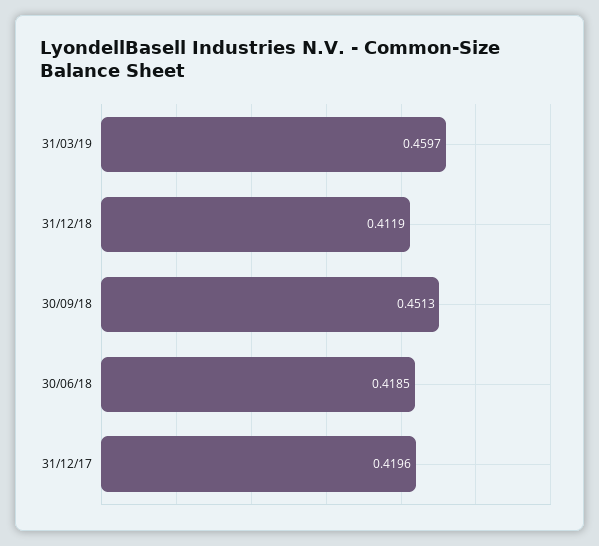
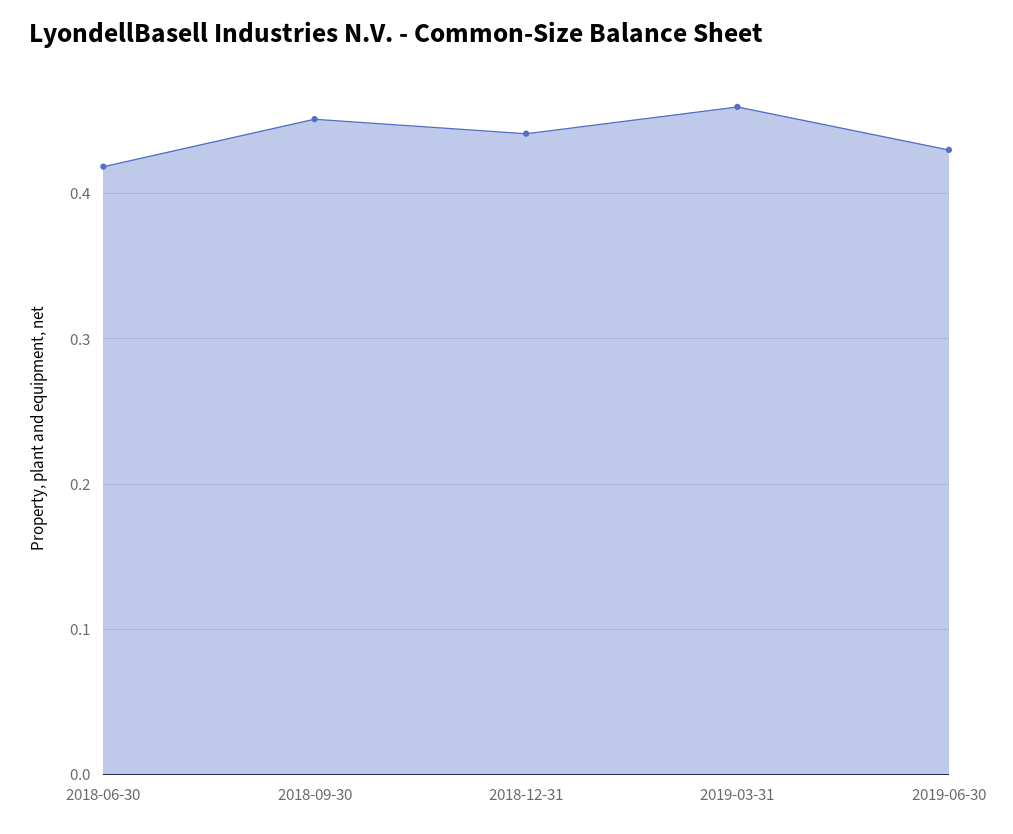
31/12/18: 0.4119 -> 0.44
31/12/17: 0.4196 -> none
2019-06-30: none -> 0.43

